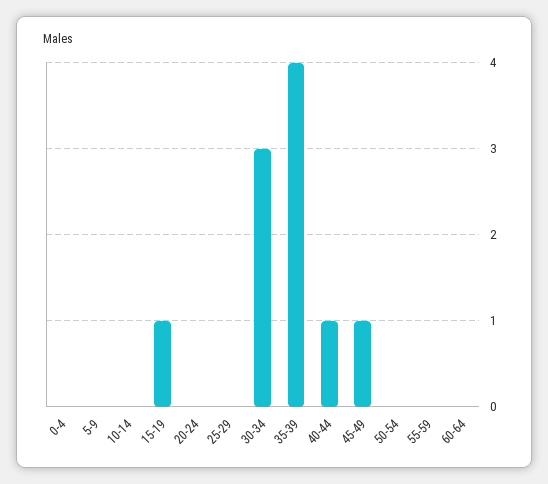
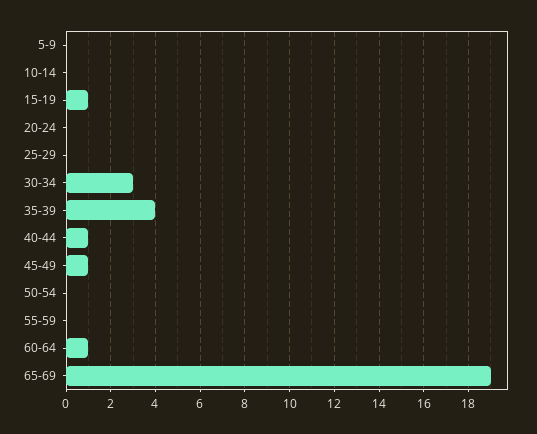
0-4: 0 -> none
60-64: 0 -> 1
65-69: none -> 19

